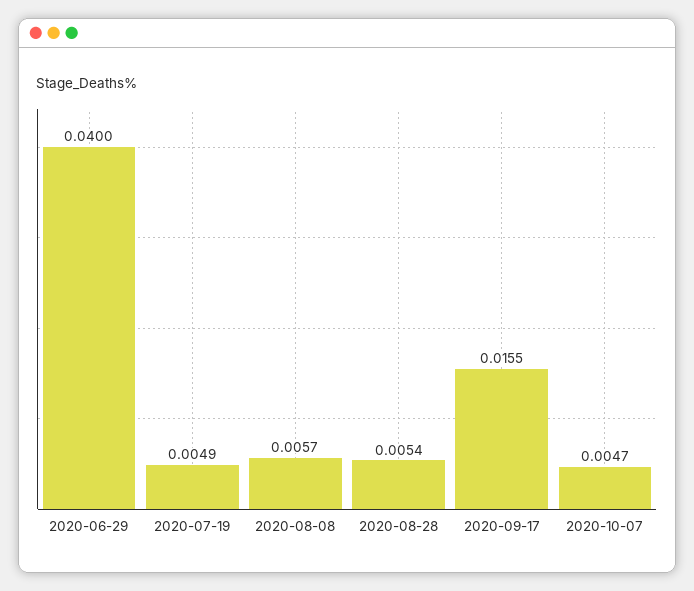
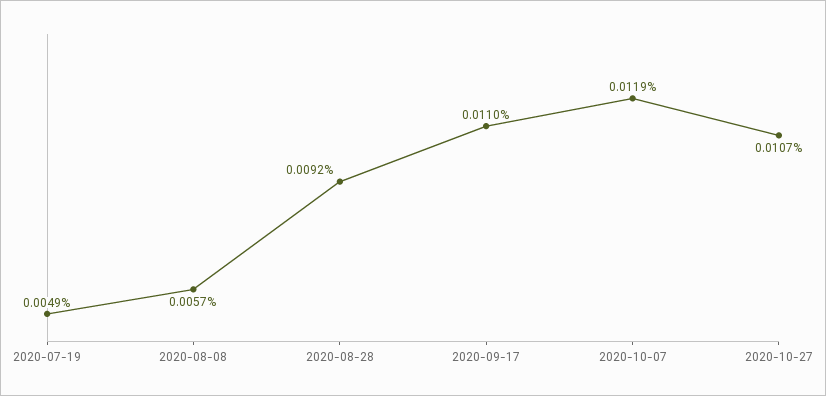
2020-06-29: 0.04 -> none
2020-08-28: 0.0054 -> 0.0092
2020-09-17: 0.0155 -> 0.011
2020-10-07: 0.0047 -> 0.0119
2020-10-27: none -> 0.0107

